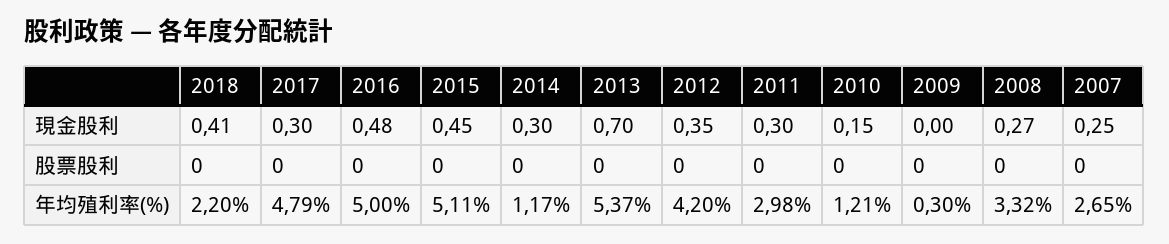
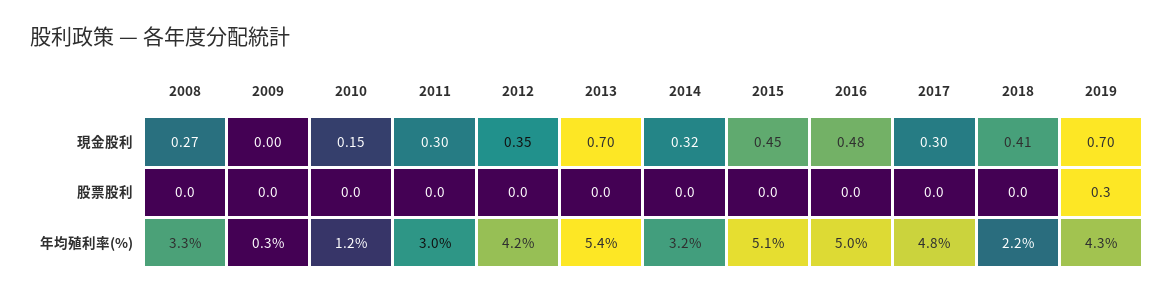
2014, 現金股利: 0.3 -> 0.32
2007, 現金股利: 0.25 -> none
2007, 股票股利: 0 -> none
2014, 年均殖利率(%): 1.17 -> 3.2
2007, 年均殖利率(%): 2.65 -> none
2019, 現金股利: none -> 0.7
2019, 股票股利: none -> 0.3
2019, 年均殖利率(%): none -> 4.3

